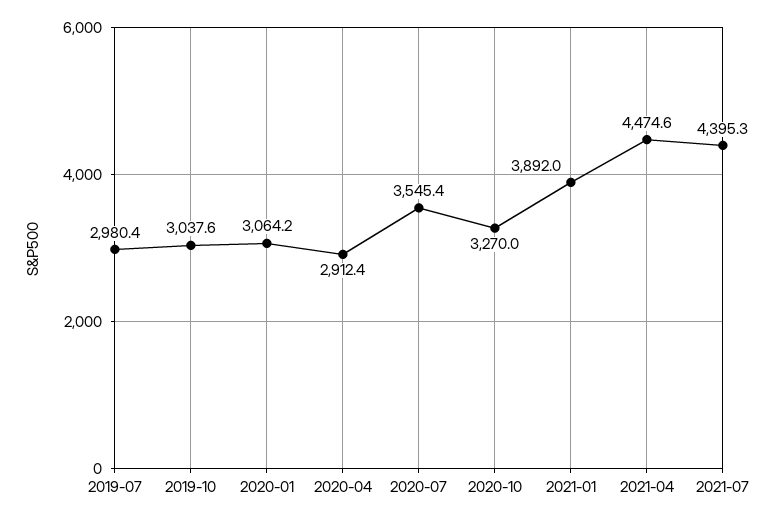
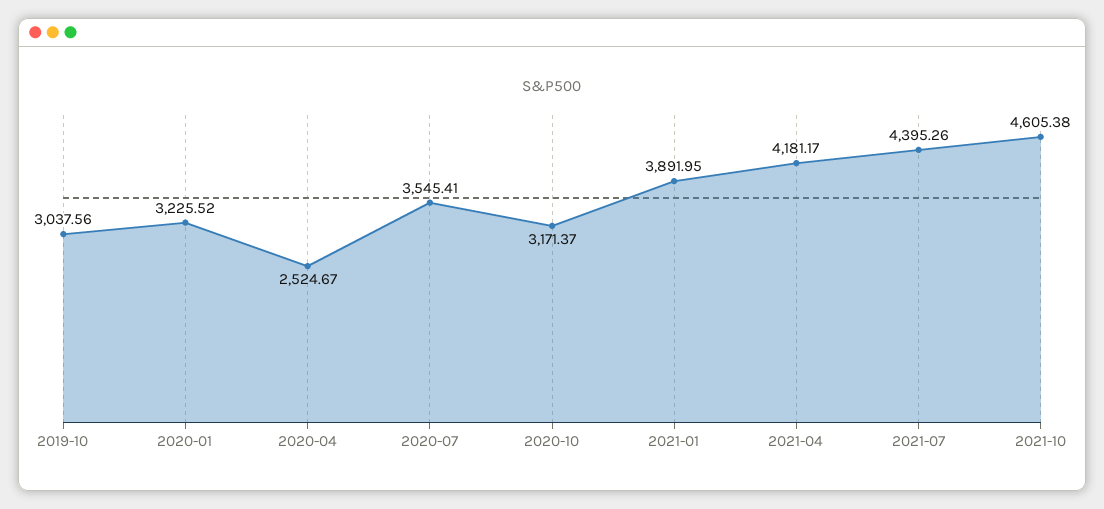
2019-07: 2980.4 -> none
2020-01: 3064.2 -> 3225.52
2020-04: 2912.4 -> 2524.67
2020-10: 3270 -> 3171.37
2021-04: 4474.6 -> 4181.17
2021-10: none -> 4605.38

